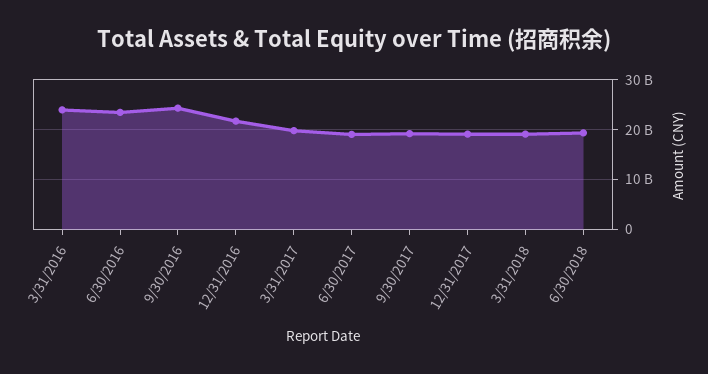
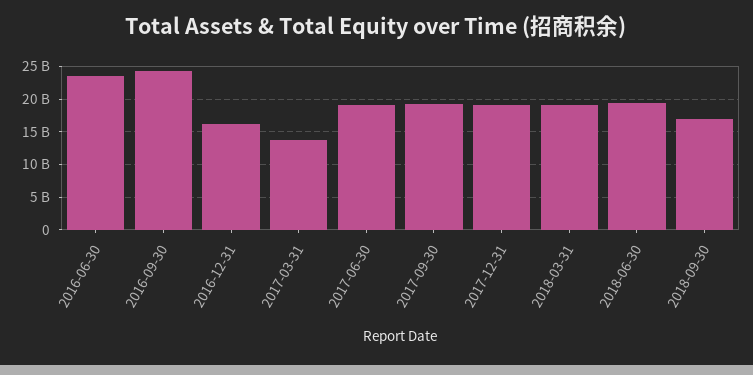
3/31/2016: 24000000000 -> none
12/31/2016: 22000000000 -> 16000000000
3/31/2017: 20000000000 -> 14000000000
2018-09-30: none -> 17000000000

